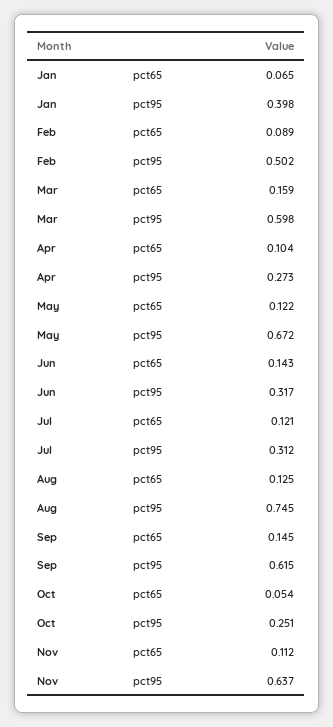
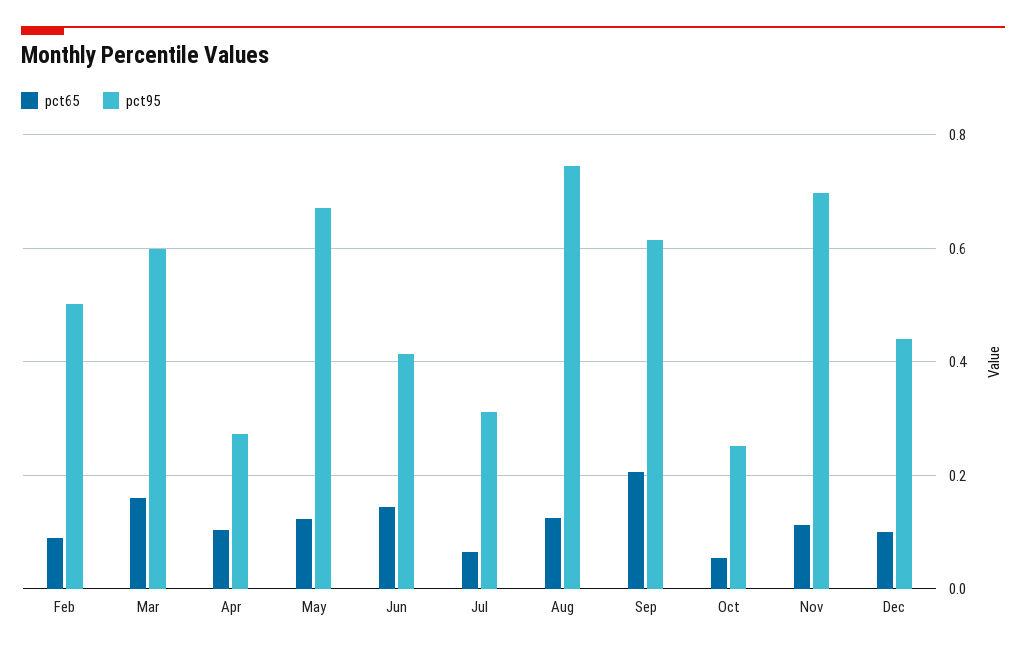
pct65, Jan: 0.065 -> none
pct95, Jan: 0.398 -> none
pct95, Jun: 0.317 -> 0.42
pct65, Jul: 0.121 -> 0.06
pct65, Sep: 0.145 -> 0.2
pct95, Nov: 0.637 -> 0.7
pct65, Dec: none -> 0.1
pct95, Dec: none -> 0.44

